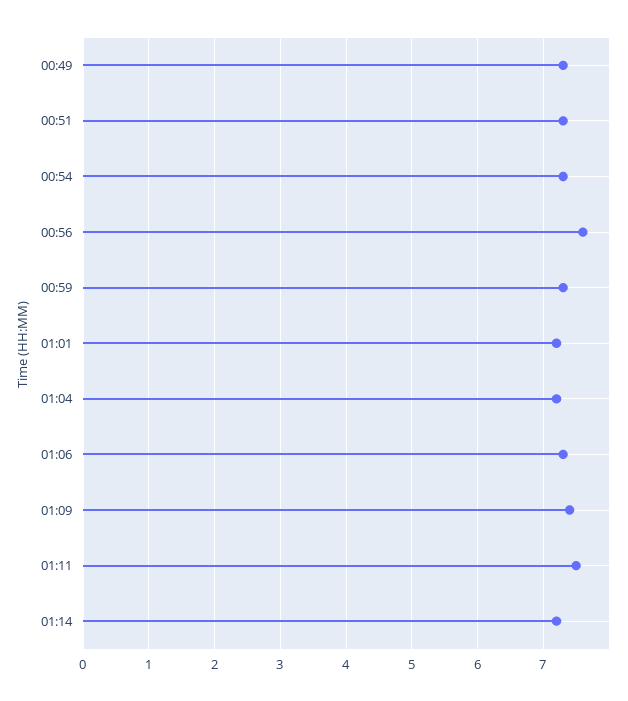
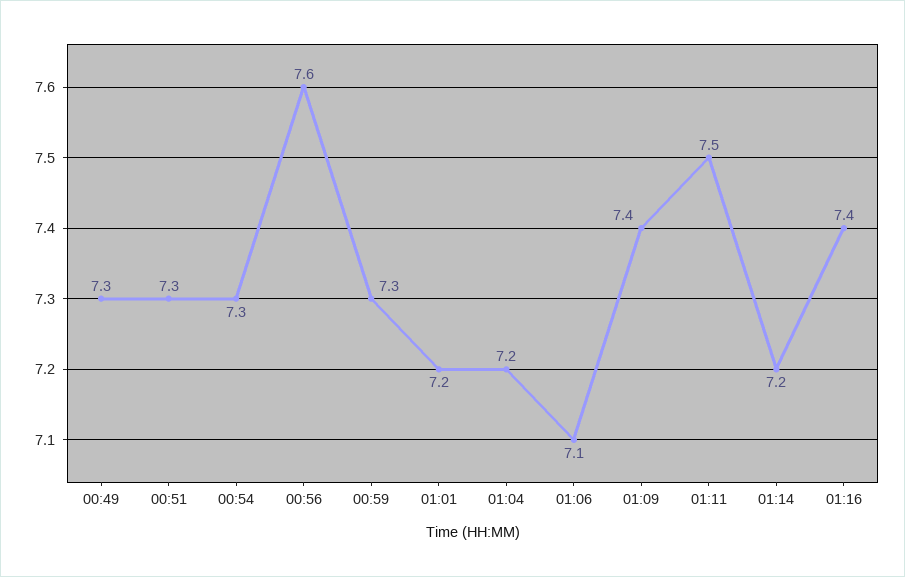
01:06: 7.3 -> 7.1
01:16: none -> 7.4

